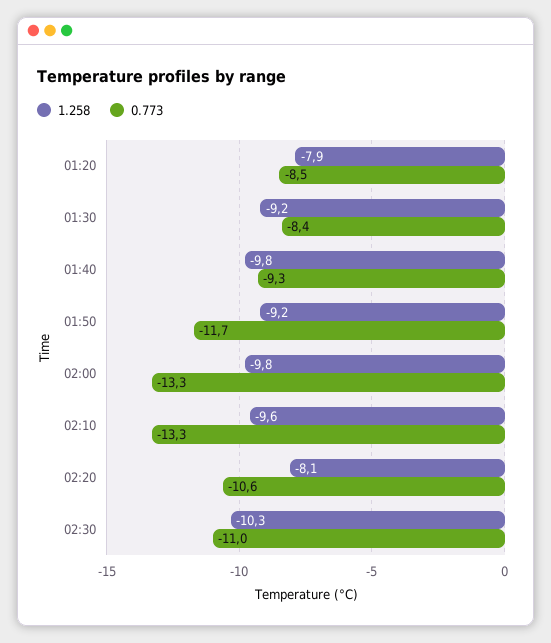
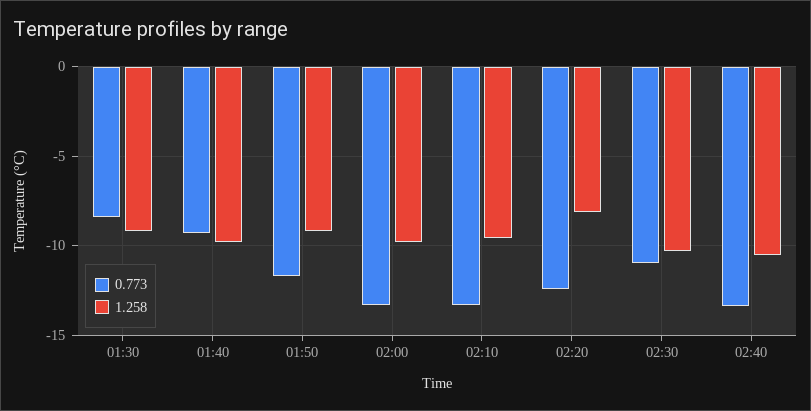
1.258, 01:20: -7.9 -> none
0.773, 01:20: -8.5 -> none
0.773, 02:20: -10.6 -> -12.5
0.773, 02:40: none -> -13.5
1.258, 02:40: none -> -10.5

